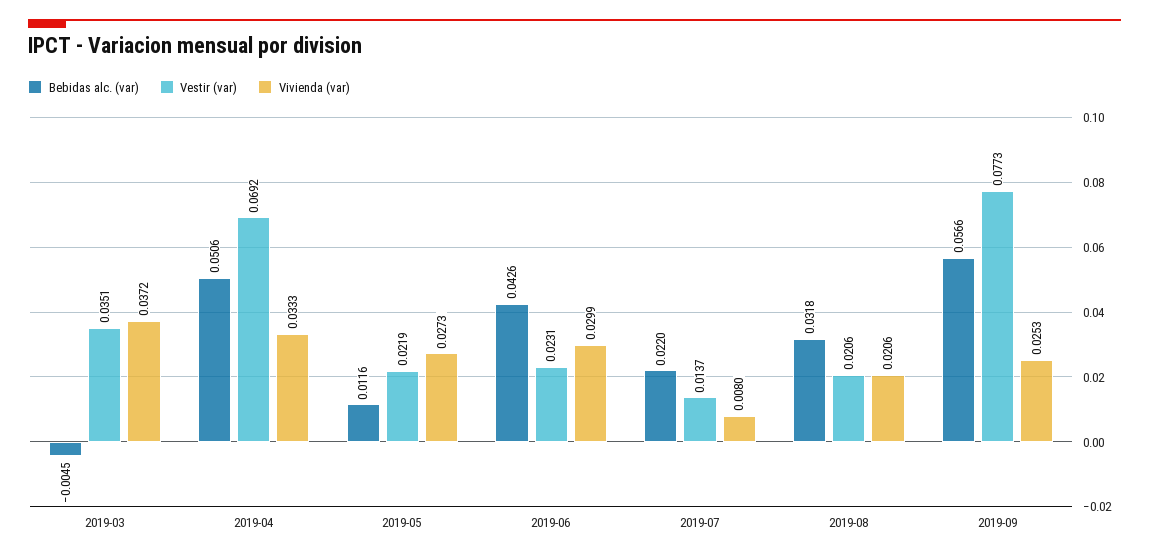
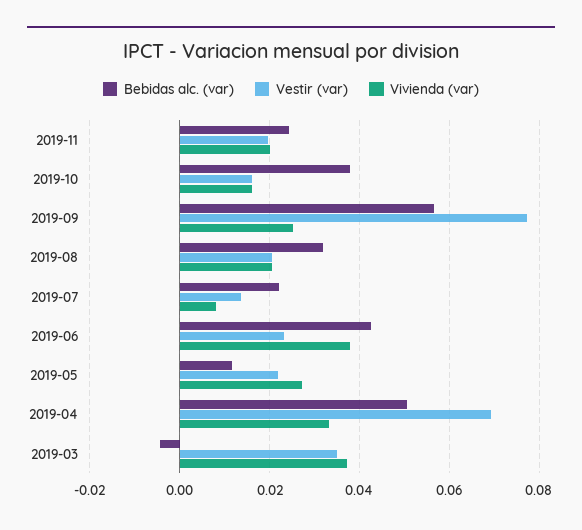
Vivienda (var), 2019-06: 0.0299 -> 0.038
Bebidas alc. (var), 2019-11: none -> 0.024
Vestir (var), 2019-11: none -> 0.02
Vivienda (var), 2019-11: none -> 0.02
Bebidas alc. (var), 2019-10: none -> 0.038
Vestir (var), 2019-10: none -> 0.016
Vivienda (var), 2019-10: none -> 0.016

